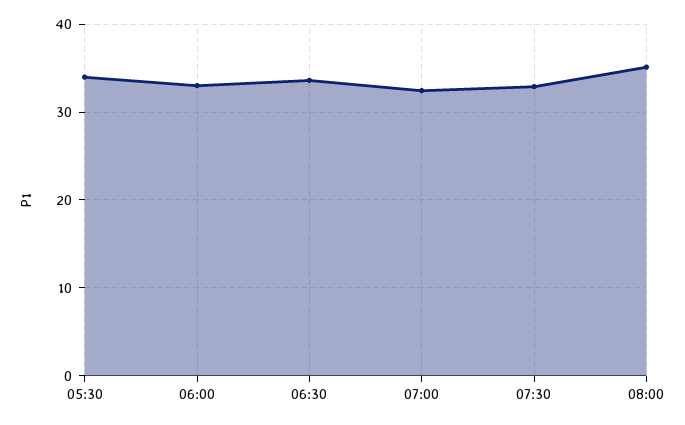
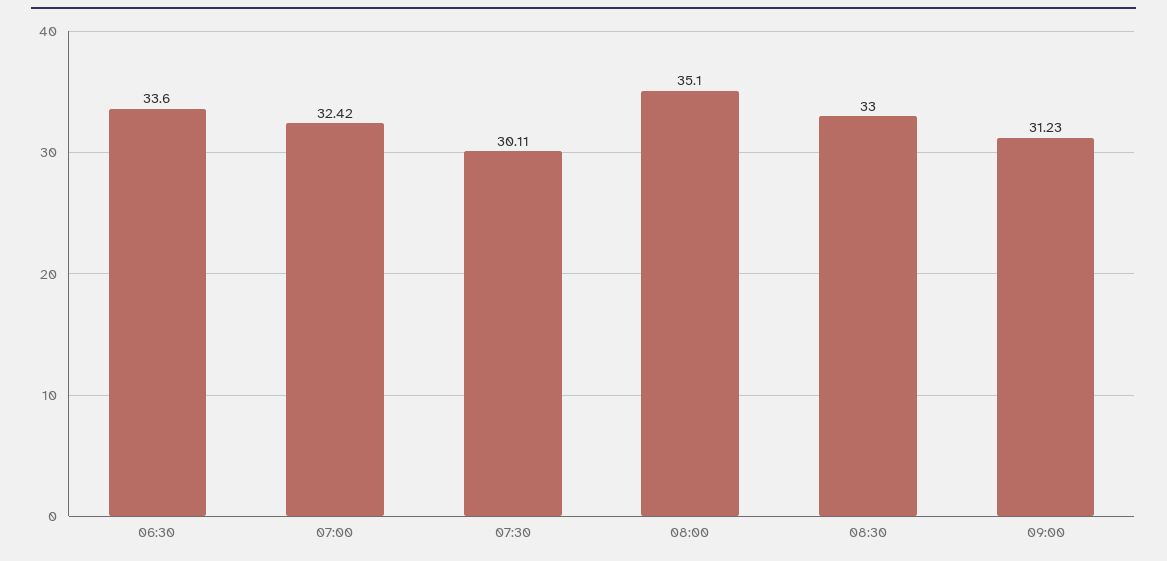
05:30: 34 -> none
06:00: 33 -> none
07:30: 33 -> 30.11
08:30: none -> 33
09:00: none -> 31.23

